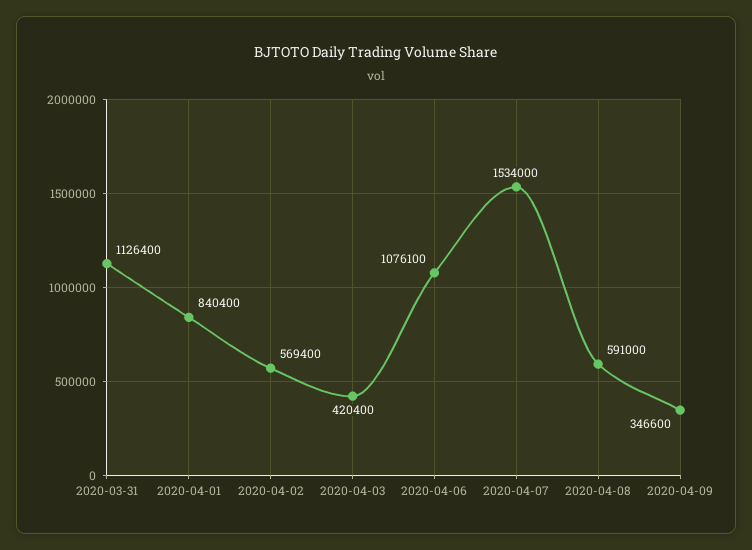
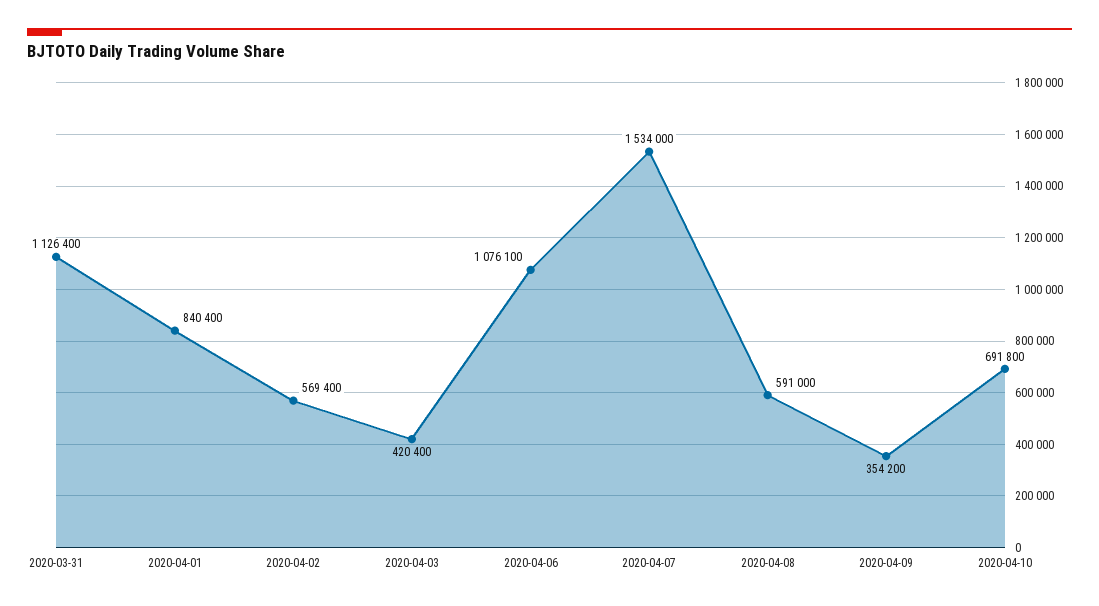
2020-04-09: 346600 -> 354200
2020-04-10: none -> 691800

